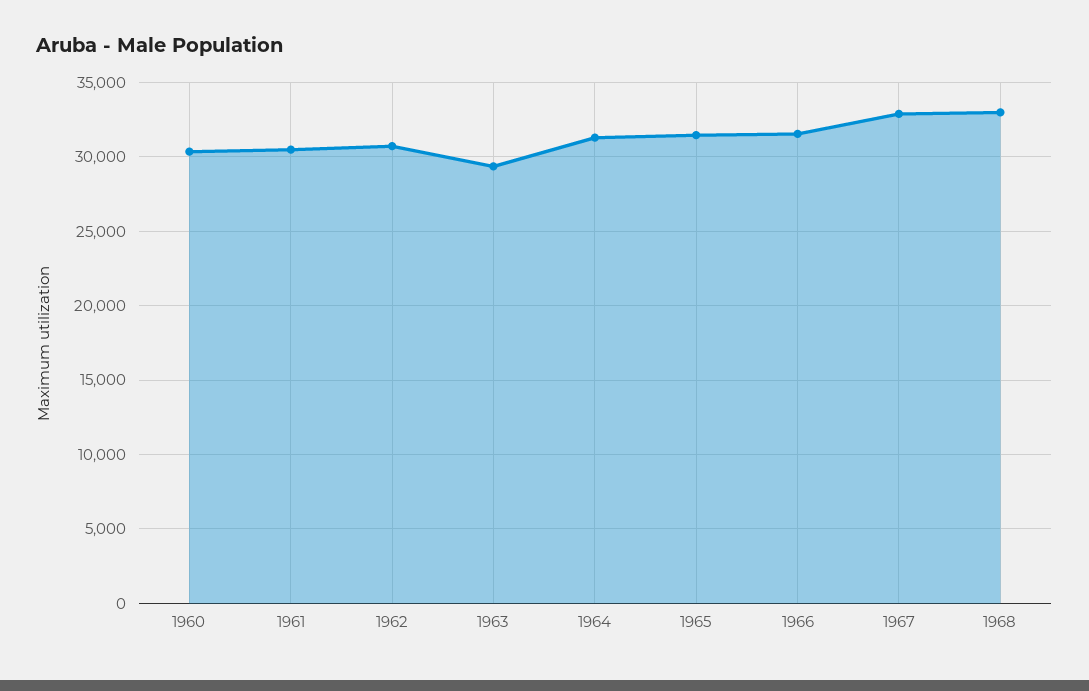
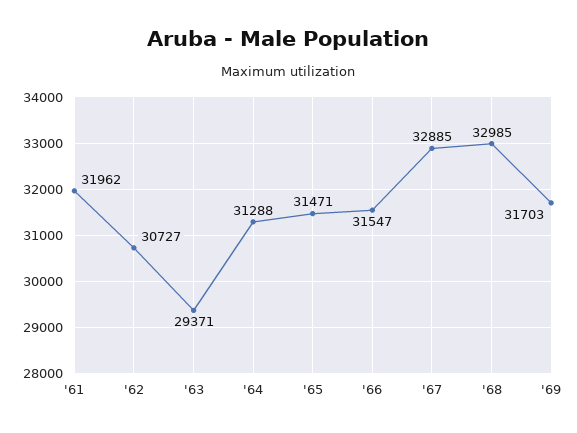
1960: 30500 -> none
1961: 30500 -> 31962
'69: none -> 31703

